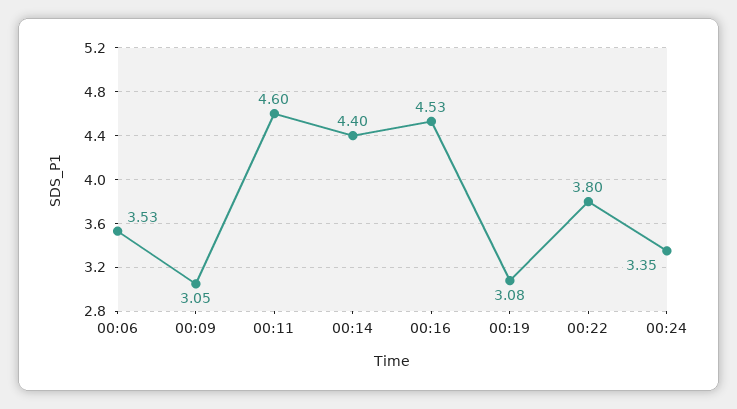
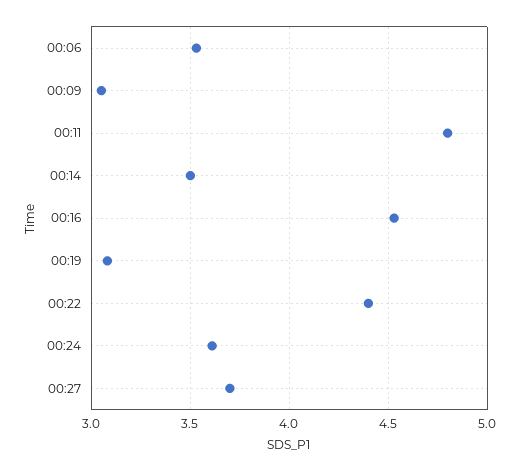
00:11: 4.6 -> 4.8
00:14: 4.4 -> 3.5
00:22: 3.8 -> 4.4
00:24: 3.35 -> 3.6
00:27: none -> 3.7

